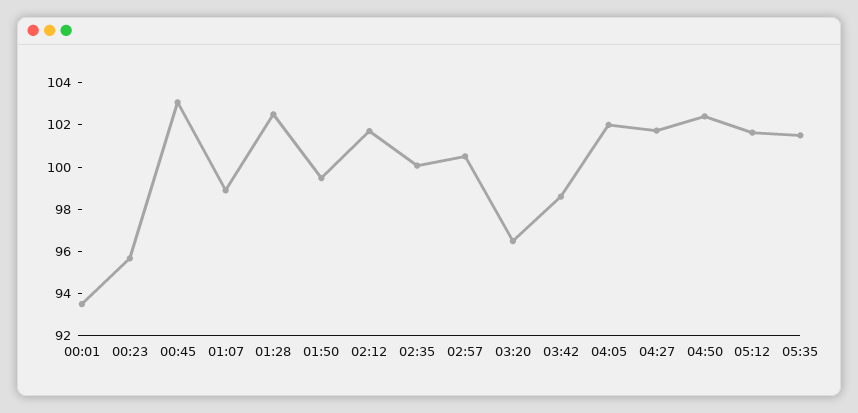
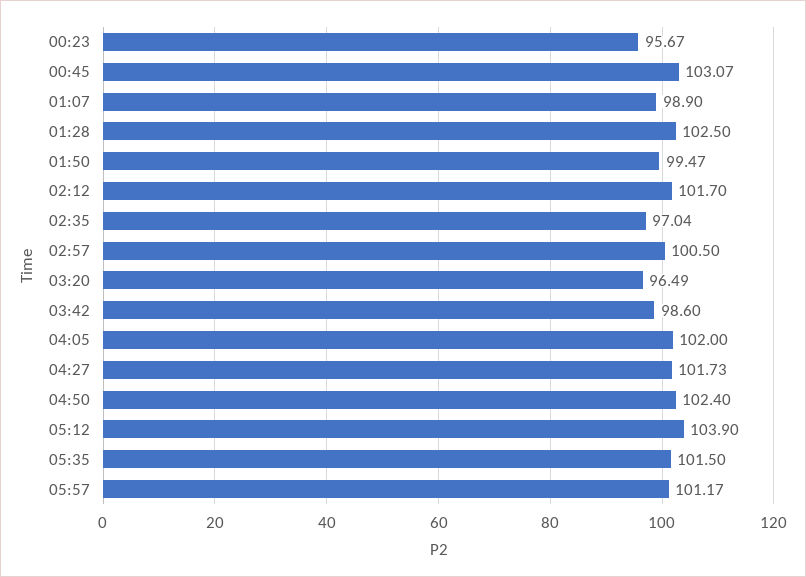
00:01: 93.5 -> none
02:35: 100 -> 97.04
05:12: 101.5 -> 103.9
05:57: none -> 101.17

